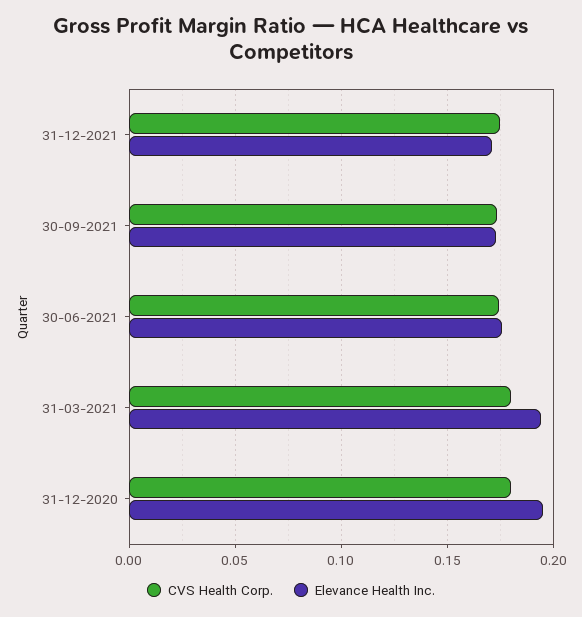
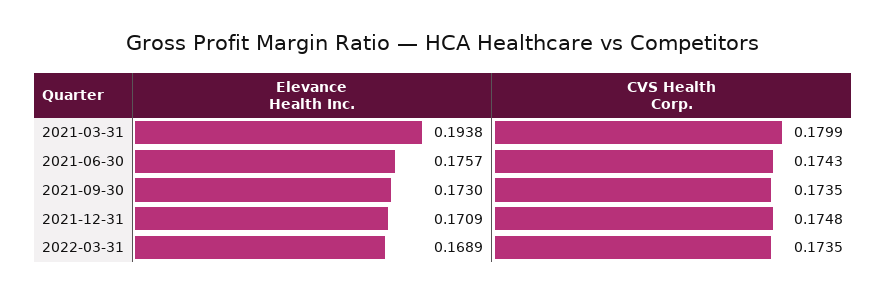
CVS Health Corp., 31-12-2020: 0.18 -> none
Elevance Health Inc., 31-12-2020: 0.195 -> none
Elevance Health Inc., 2022-03-31: none -> 0.1689
CVS Health Corp., 2022-03-31: none -> 0.1735

